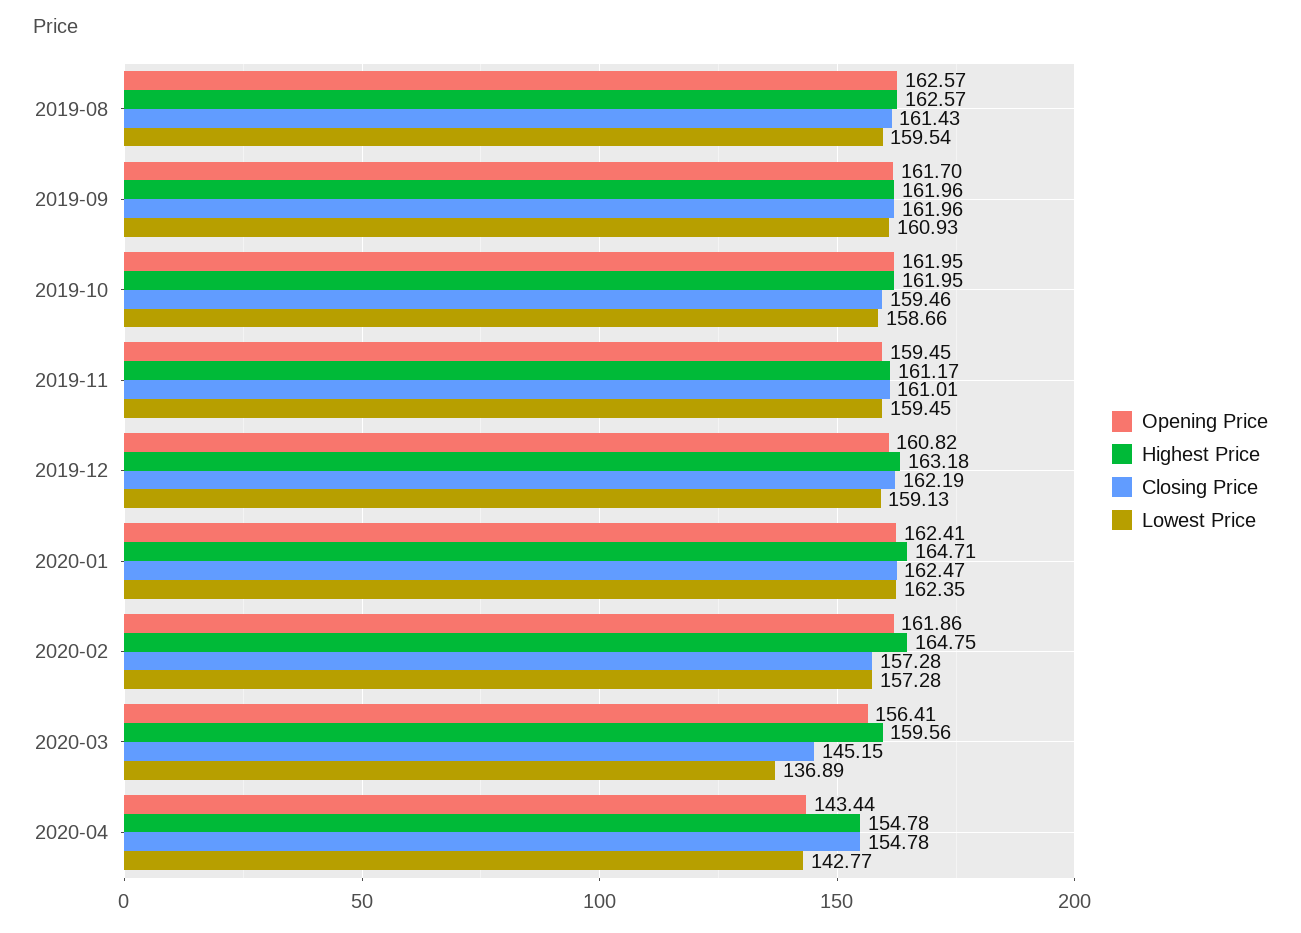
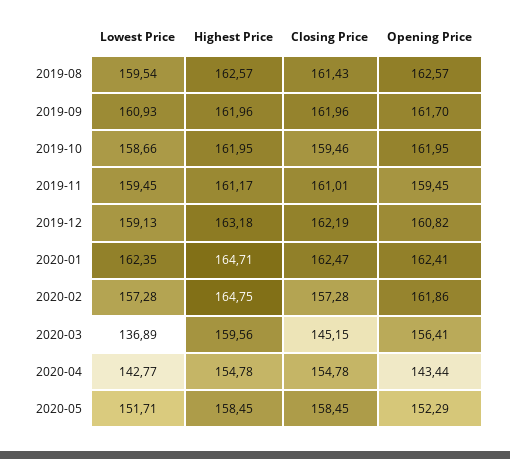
Lowest Price, 2020-05: none -> 151.71
Highest Price, 2020-05: none -> 158.45
Closing Price, 2020-05: none -> 158.45
Opening Price, 2020-05: none -> 152.29

